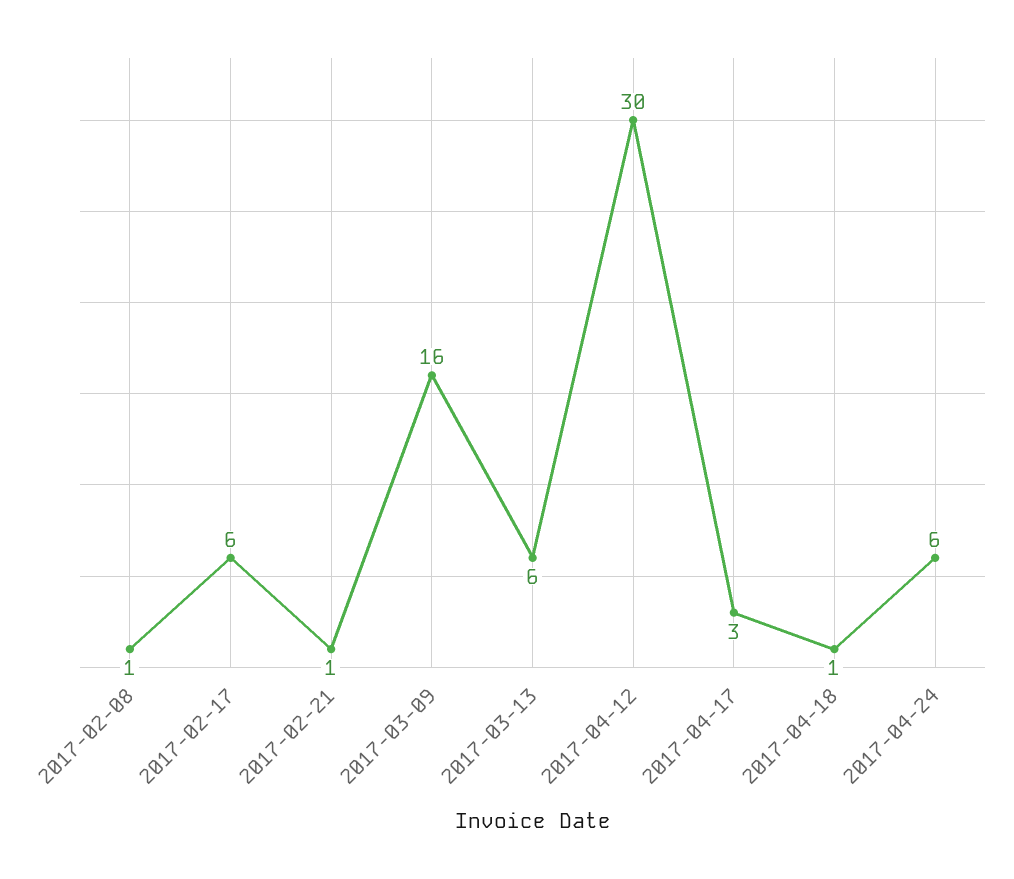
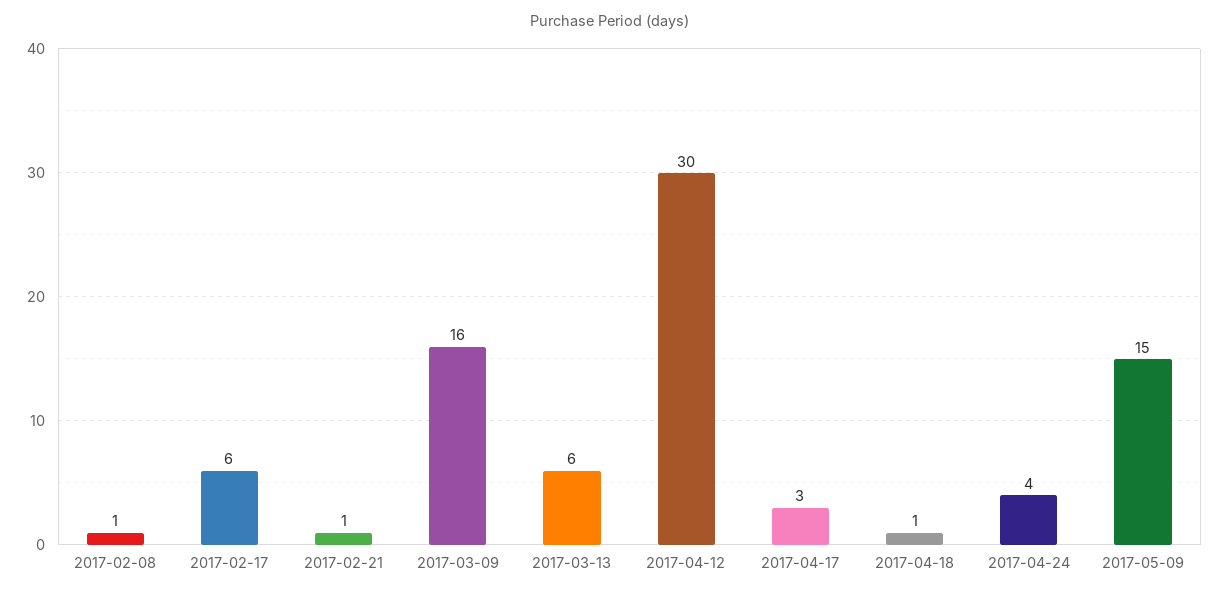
2017-04-24: 6 -> 4
2017-05-09: none -> 15

